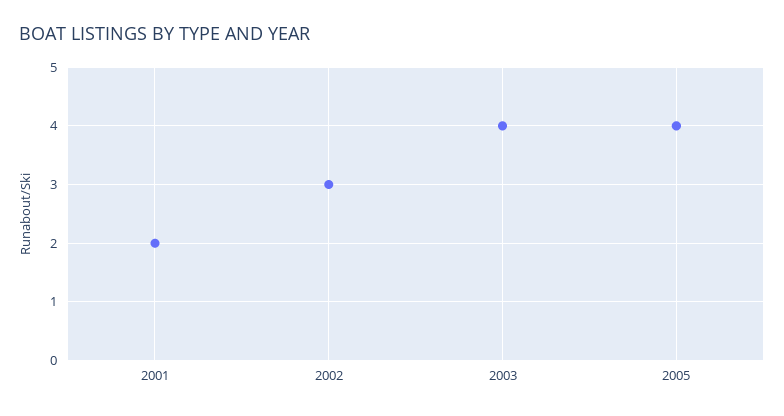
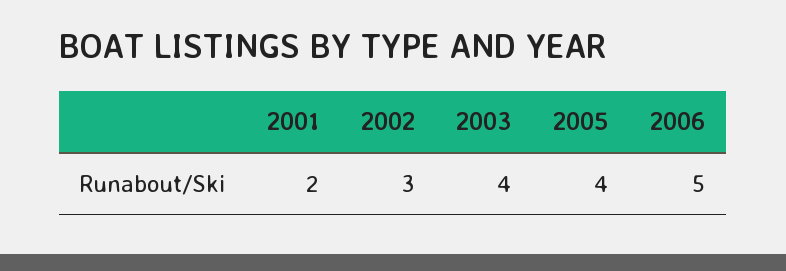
2006: none -> 5

